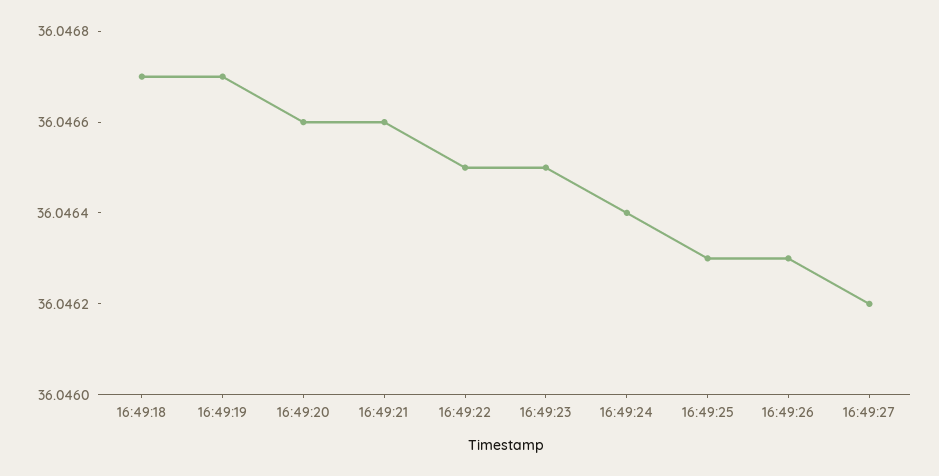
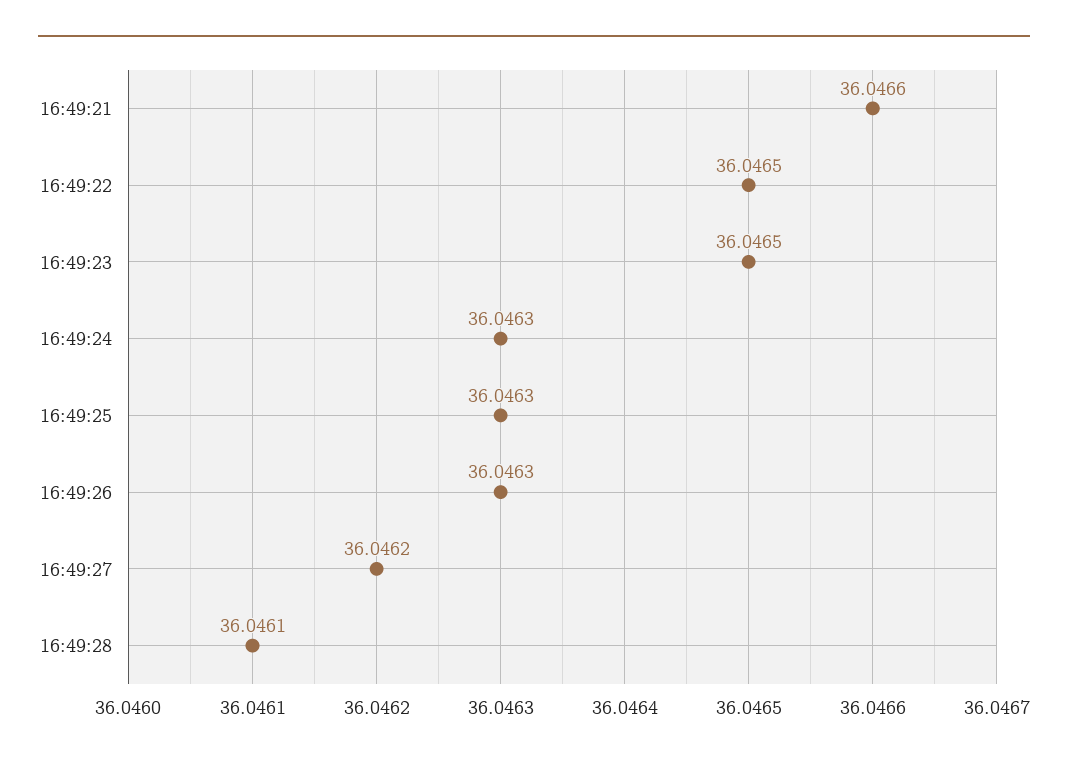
16:49:18: 36.0467 -> none
16:49:19: 36.0467 -> none
16:49:20: 36.0466 -> none
16:49:24: 36.0464 -> 36.0463
16:49:28: none -> 36.0461

